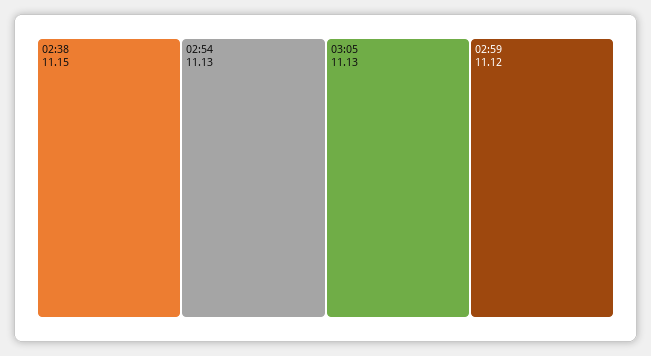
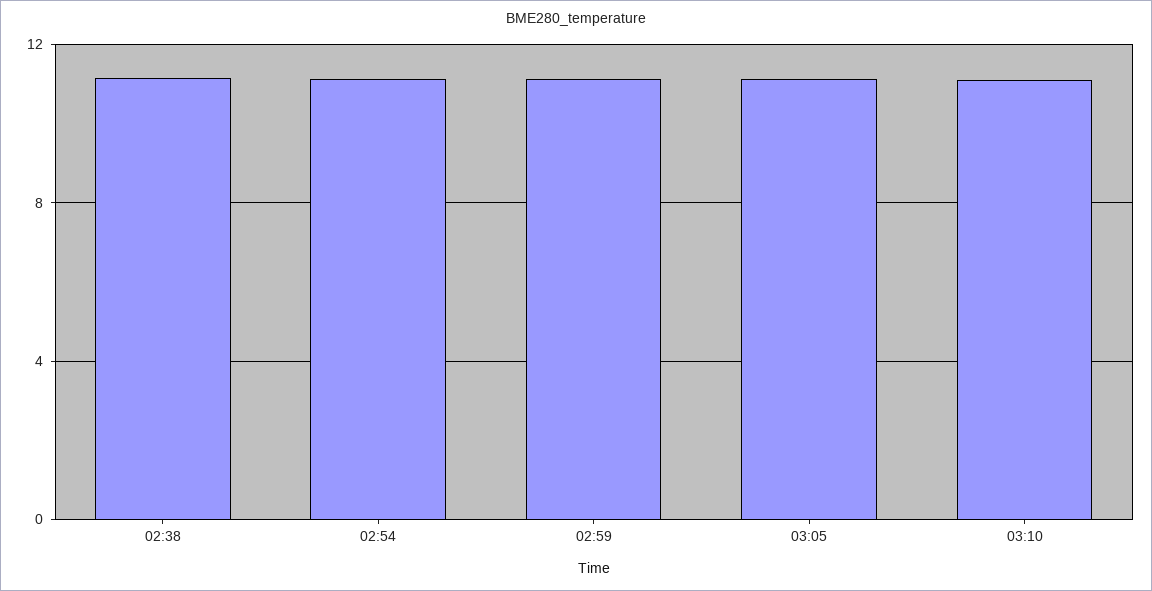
03:10: none -> 11

